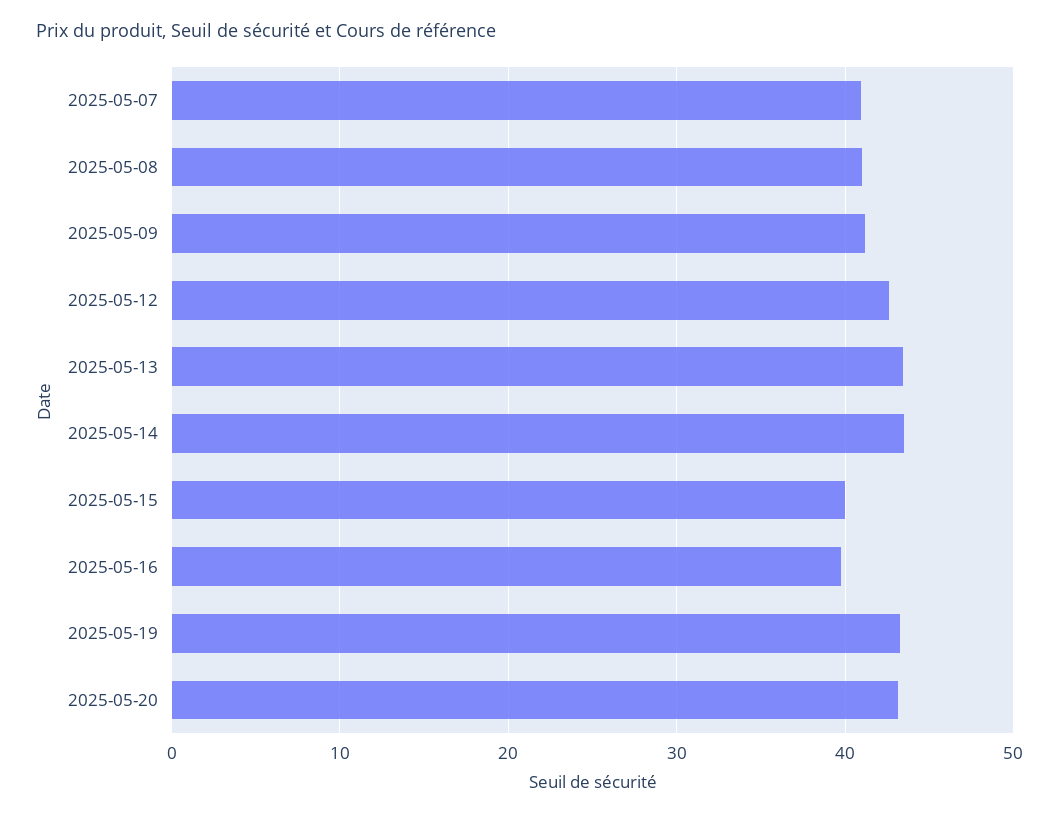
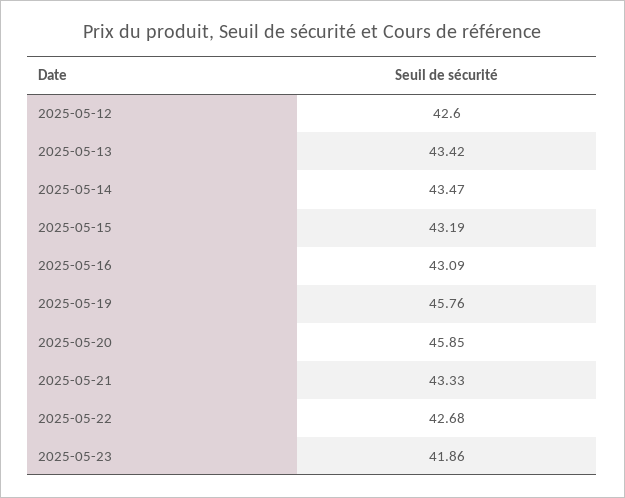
2025-05-07: 41 -> none
2025-05-08: 41 -> none
2025-05-09: 41 -> none
2025-05-15: 40 -> 43.19
2025-05-16: 40 -> 43.09
2025-05-19: 43 -> 45.76
2025-05-20: 43 -> 45.85
2025-05-21: none -> 43.33
2025-05-22: none -> 42.68
2025-05-23: none -> 41.86

